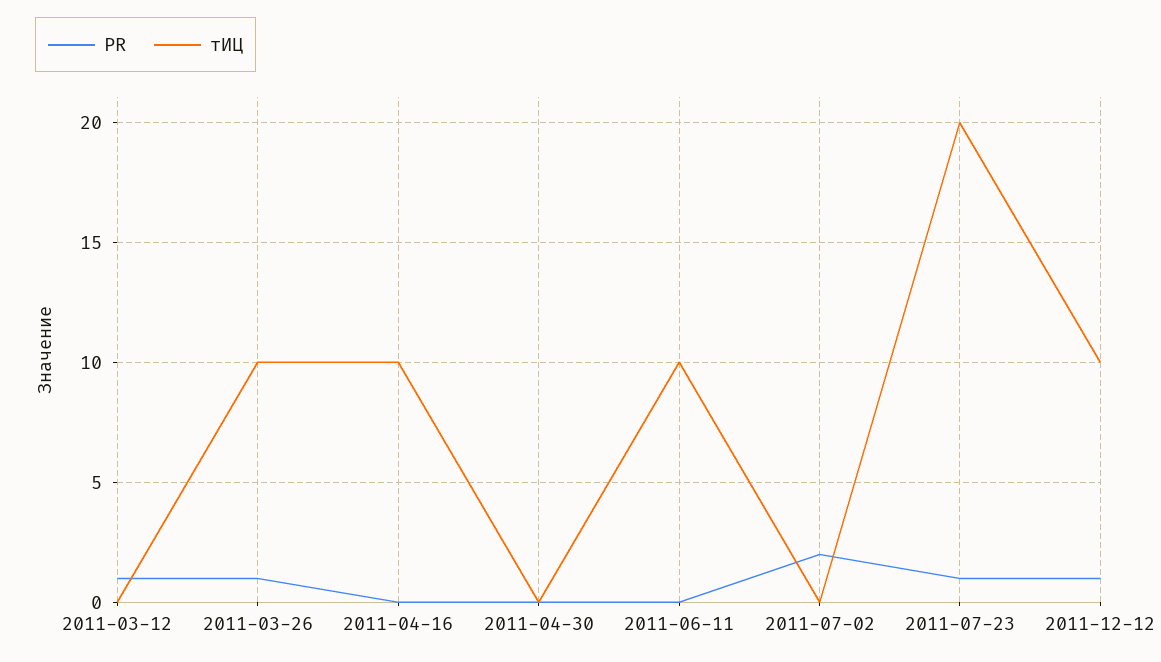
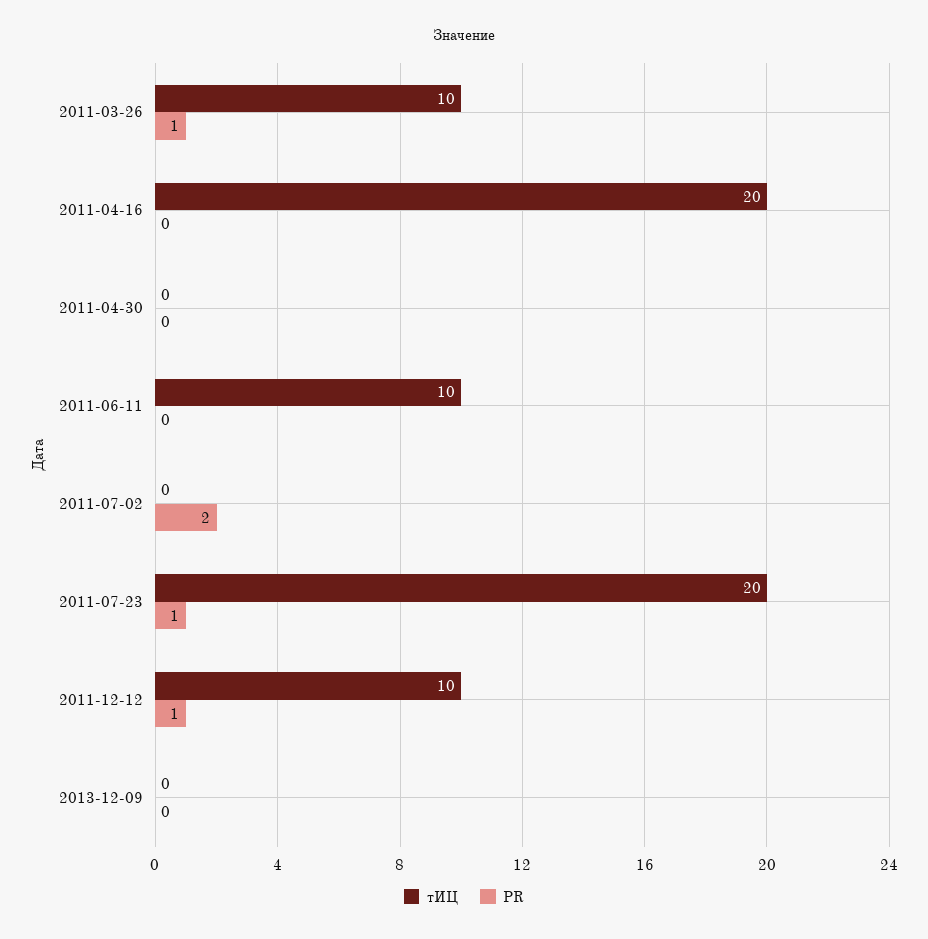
PR, 2011-03-12: 1 -> none
тИЦ, 2011-03-12: 0 -> none
тИЦ, 2011-04-16: 10 -> 20
тИЦ, 2013-12-09: none -> 0
PR, 2013-12-09: none -> 0

